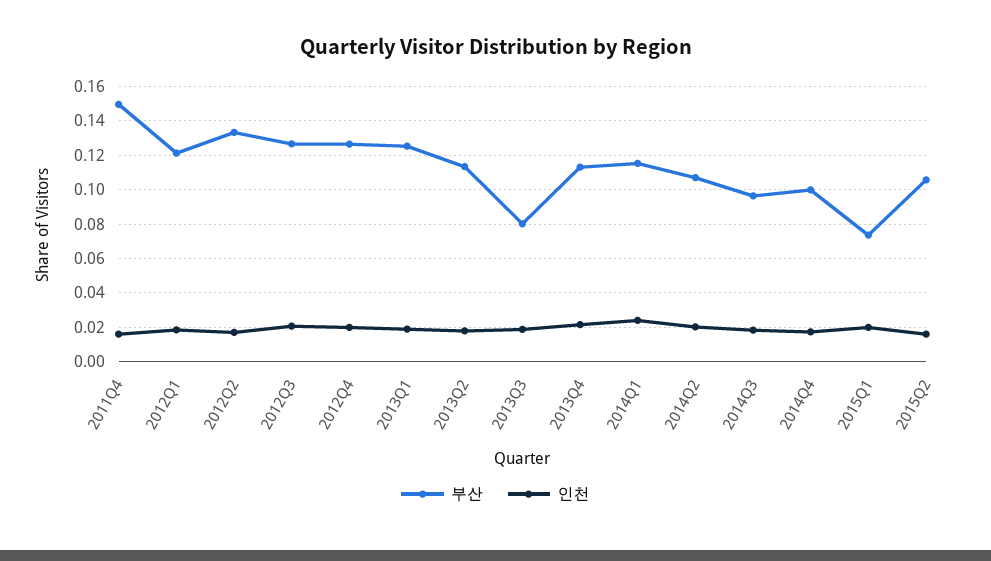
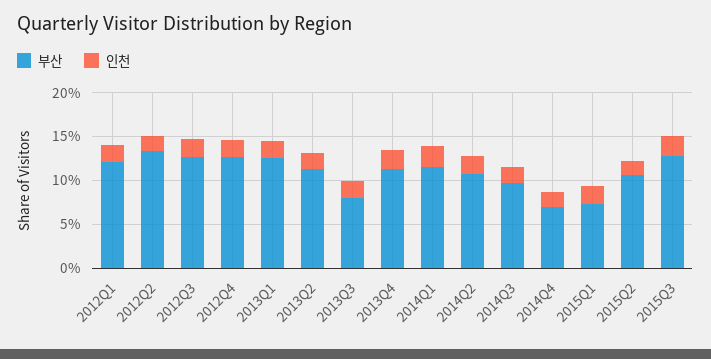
부산, 2011Q4: 0.15 -> none
인천, 2011Q4: 0.015 -> none
부산, 2014Q4: 0.1 -> 0.07
부산, 2015Q3: none -> 0.13
인천, 2015Q3: none -> 0.02

